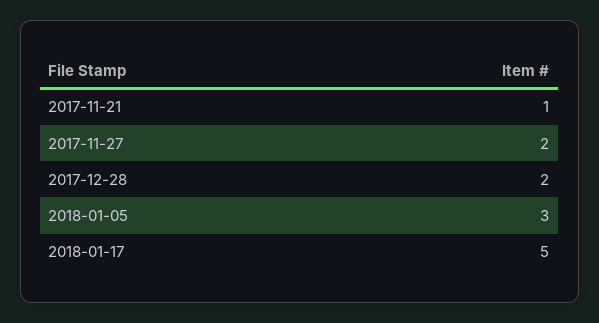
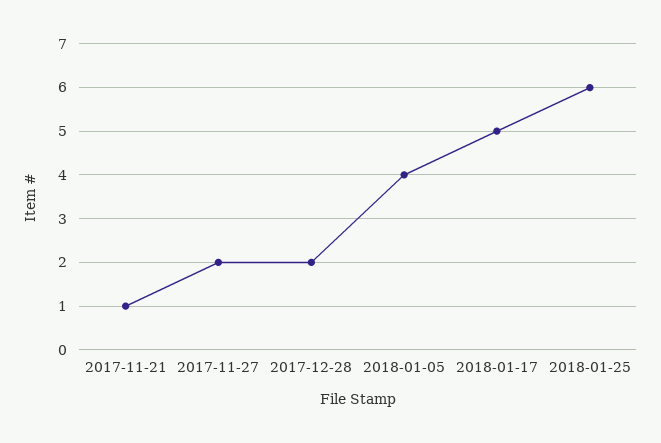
2018-01-05: 3 -> 4
2018-01-25: none -> 6

